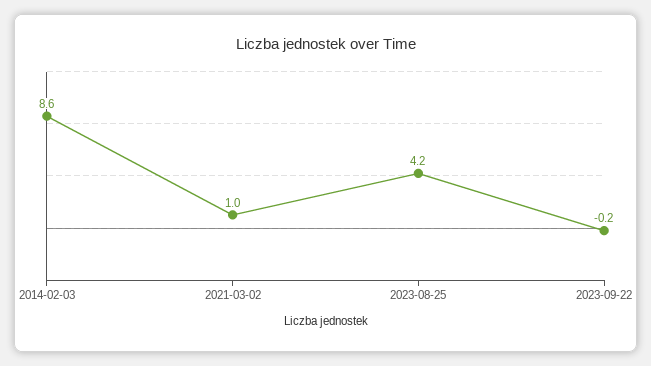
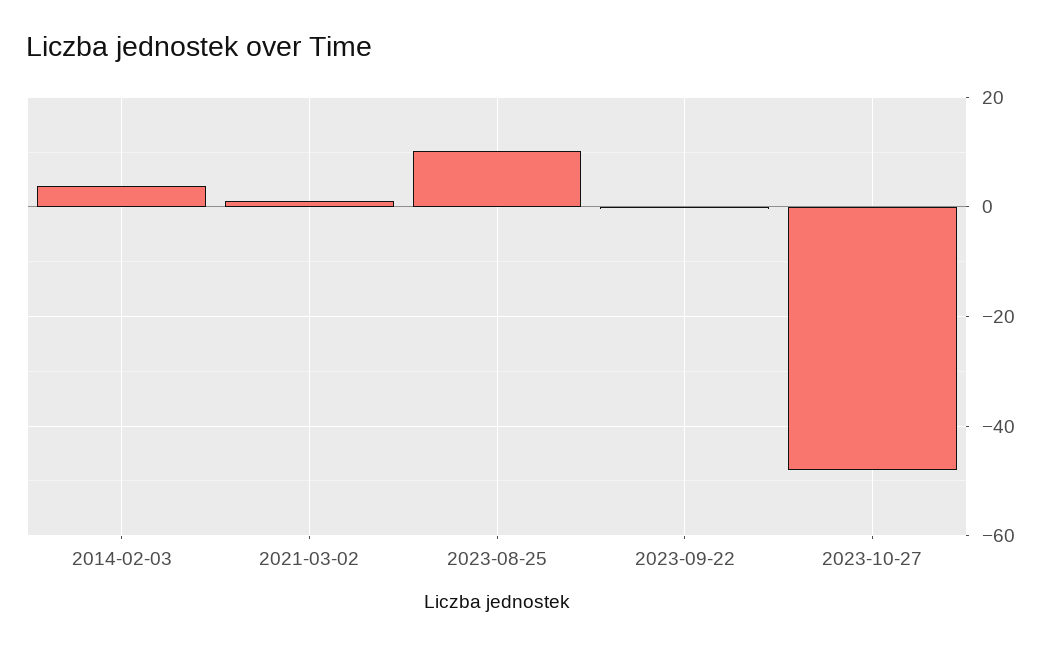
2014-02-03: 8.6 -> 4
2023-08-25: 4.2 -> 10
2023-10-27: none -> -48

